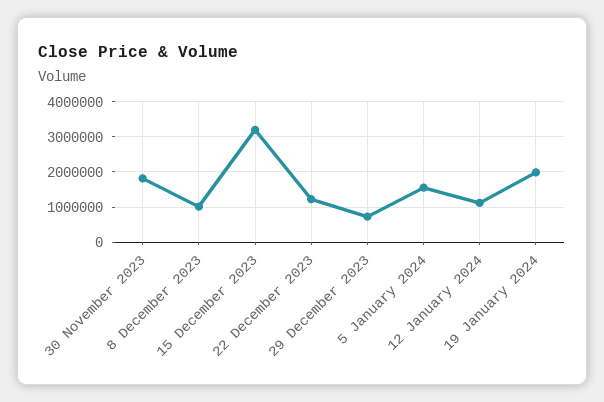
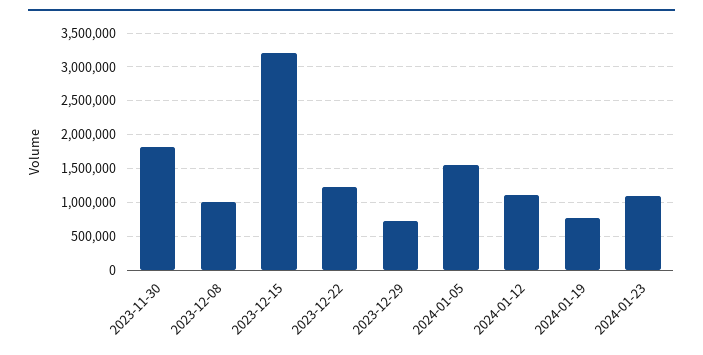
19 January 2024: 2000000 -> 800000
2024-01-23: none -> 1100000

